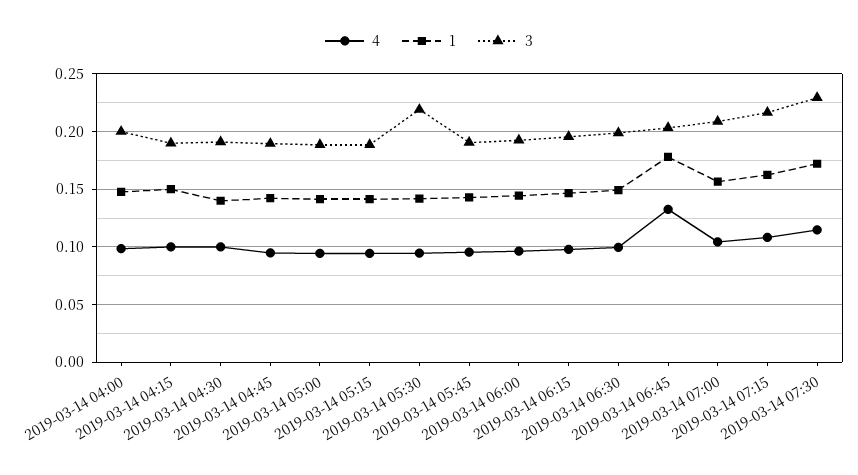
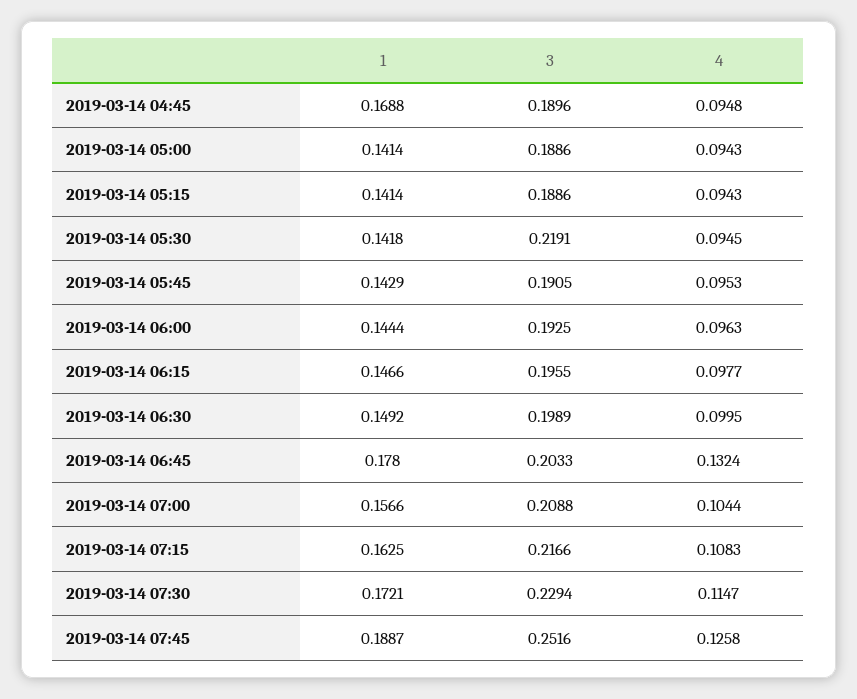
4, 2019-03-14 04:00: 0.1 -> none
1, 2019-03-14 04:00: 0.15 -> none
3, 2019-03-14 04:00: 0.2 -> none
4, 2019-03-14 04:15: 0.1 -> none
1, 2019-03-14 04:15: 0.15 -> none
3, 2019-03-14 04:15: 0.19 -> none
4, 2019-03-14 04:30: 0.1 -> none
1, 2019-03-14 04:30: 0.14 -> none
3, 2019-03-14 04:30: 0.19 -> none
1, 2019-03-14 04:45: 0.14 -> 0.1688
1, 2019-03-14 07:45: none -> 0.1887
3, 2019-03-14 07:45: none -> 0.2516
4, 2019-03-14 07:45: none -> 0.1258

